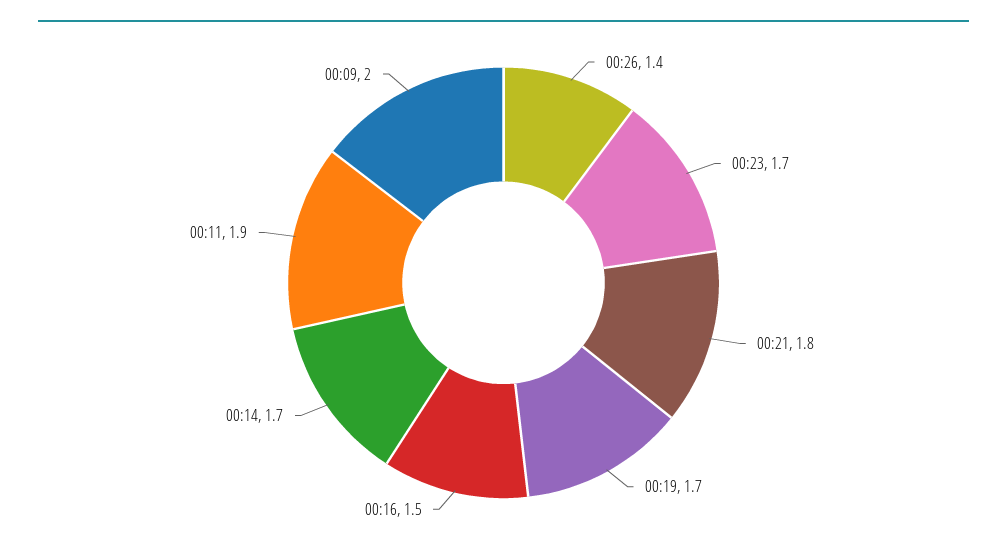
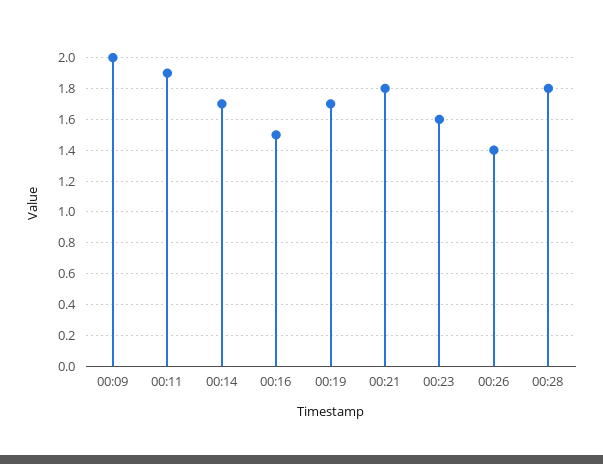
00:23: 1.7 -> 1.6
00:28: none -> 1.8

